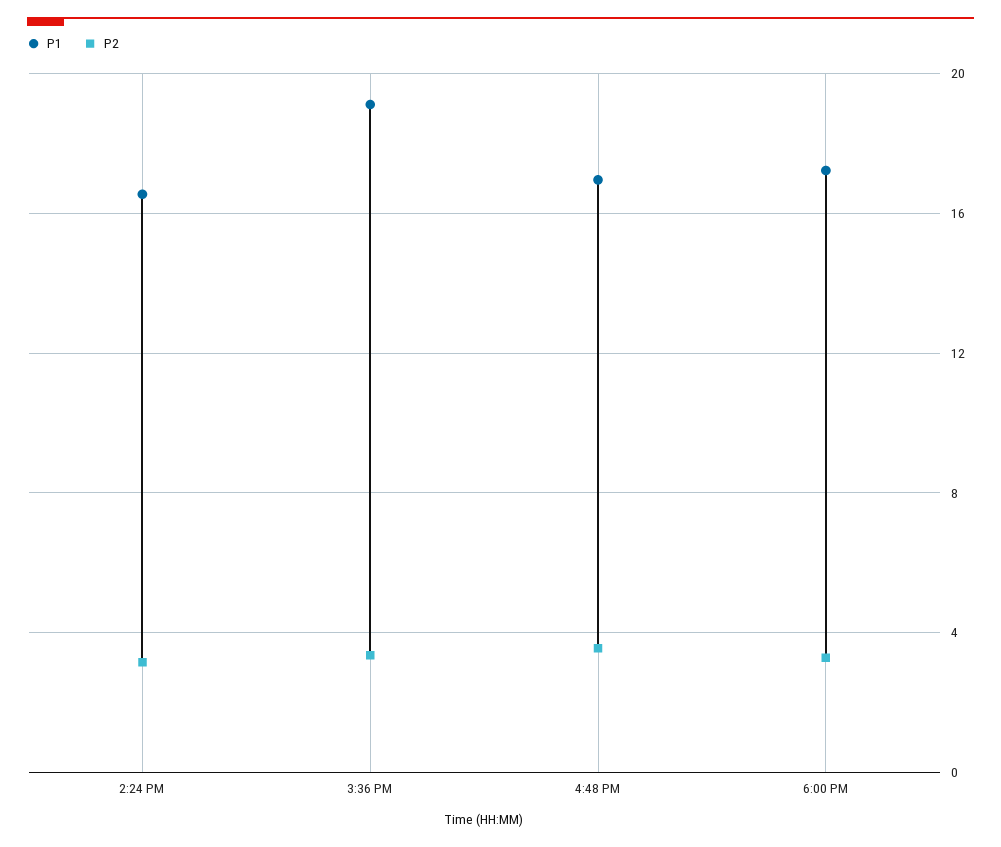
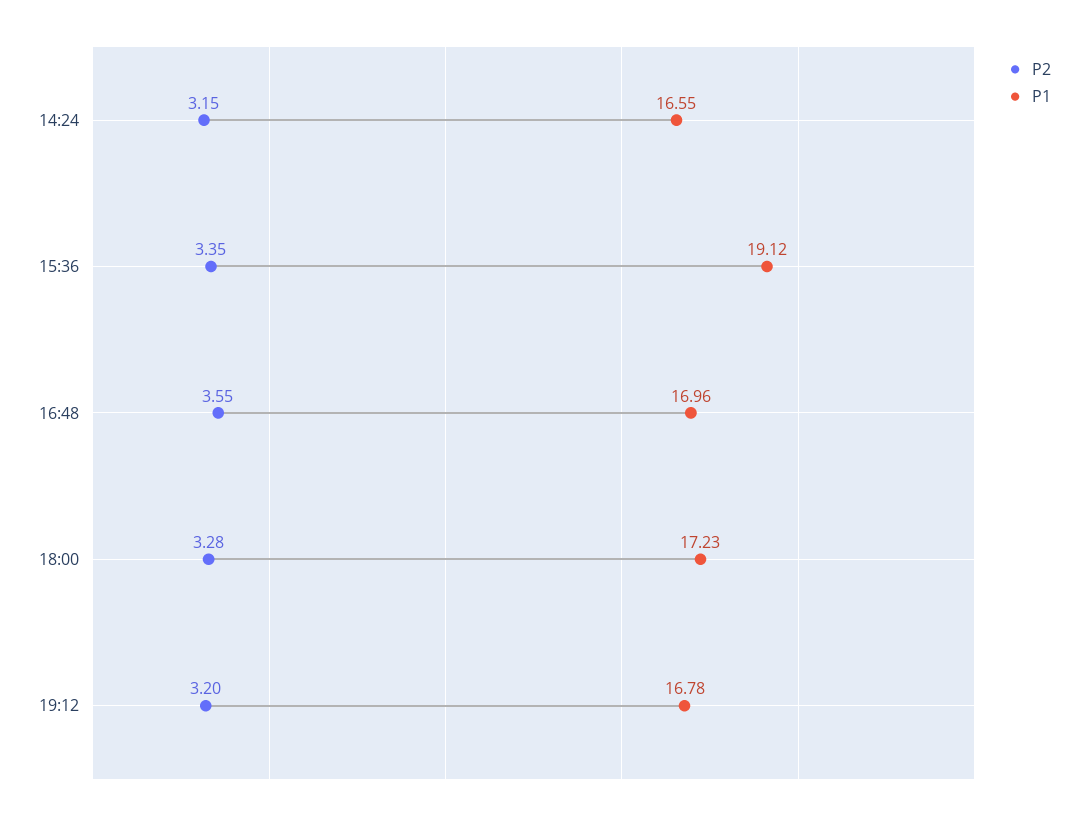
P2, 19:12: none -> 3.2
P1, 19:12: none -> 16.78

